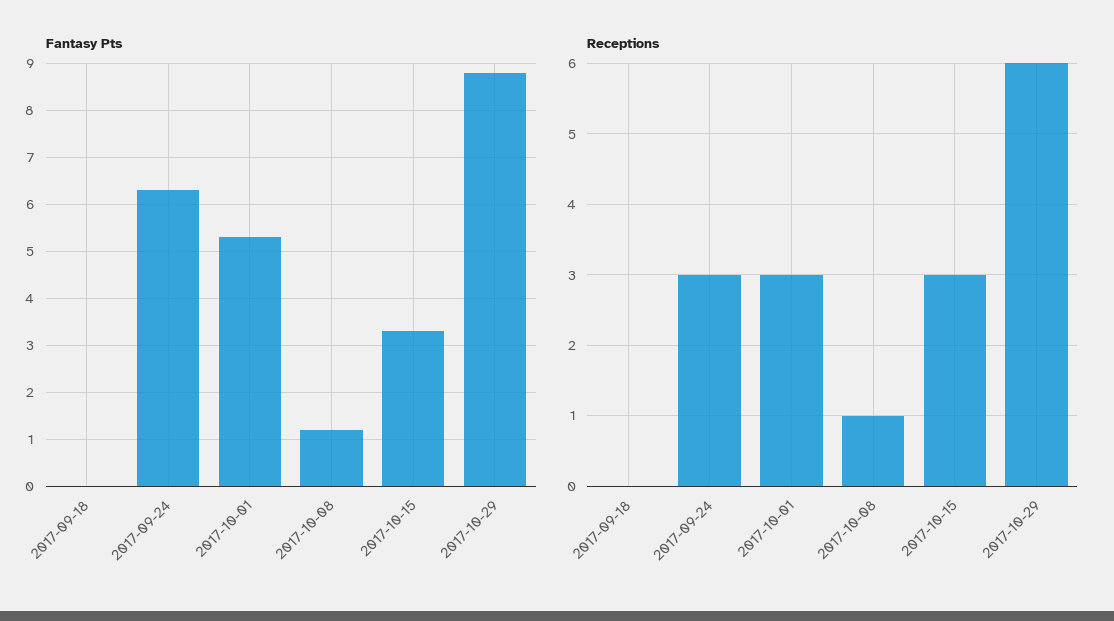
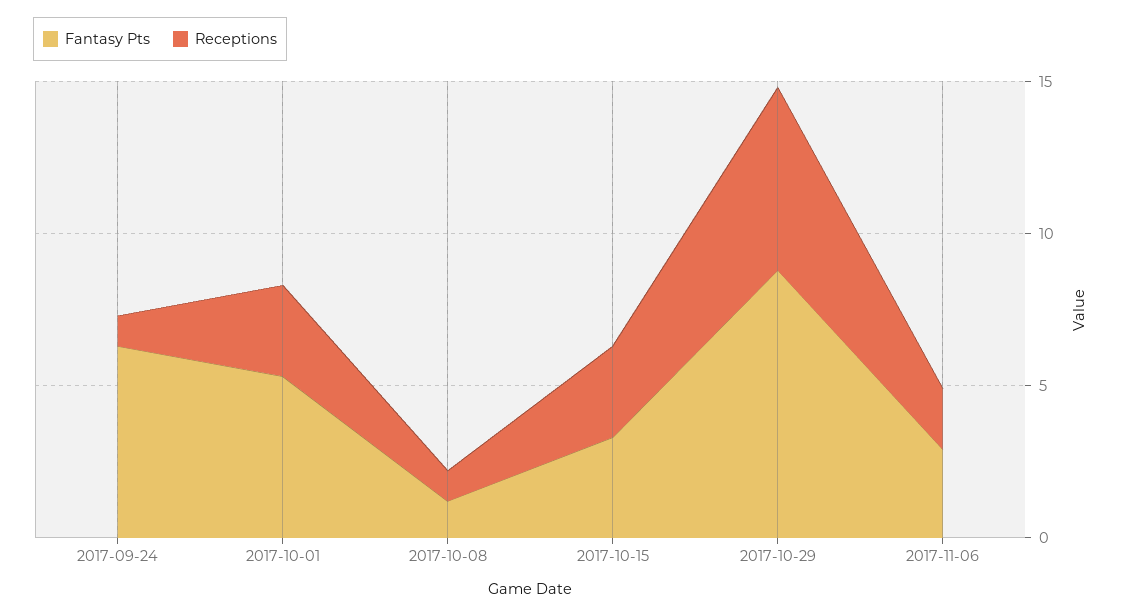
Fantasy Pts, 2017-09-18: 0 -> none
Receptions, 2017-09-18: 0 -> none
Receptions, 2017-09-24: 3 -> 1
Fantasy Pts, 2017-11-06: none -> 3
Receptions, 2017-11-06: none -> 2

